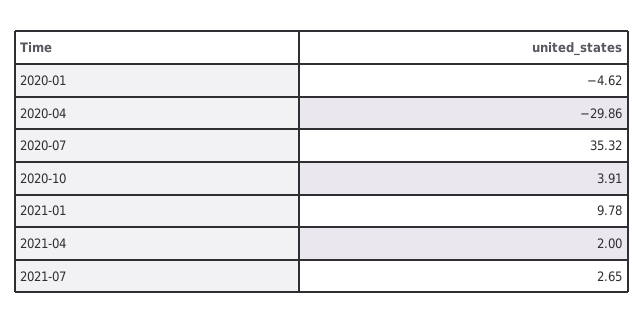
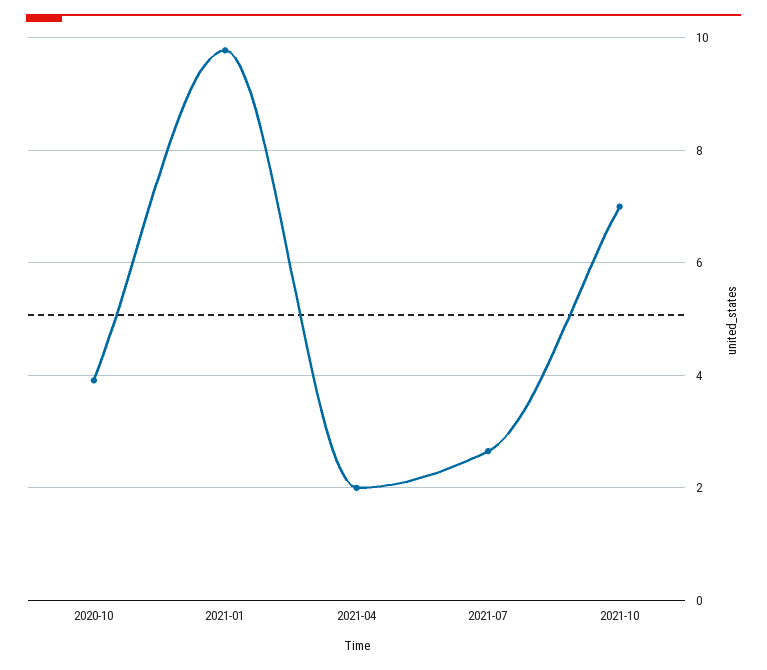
2020-01: -4.62 -> none
2020-04: -29.86 -> none
2020-07: 35.32 -> none
2021-10: none -> 7

